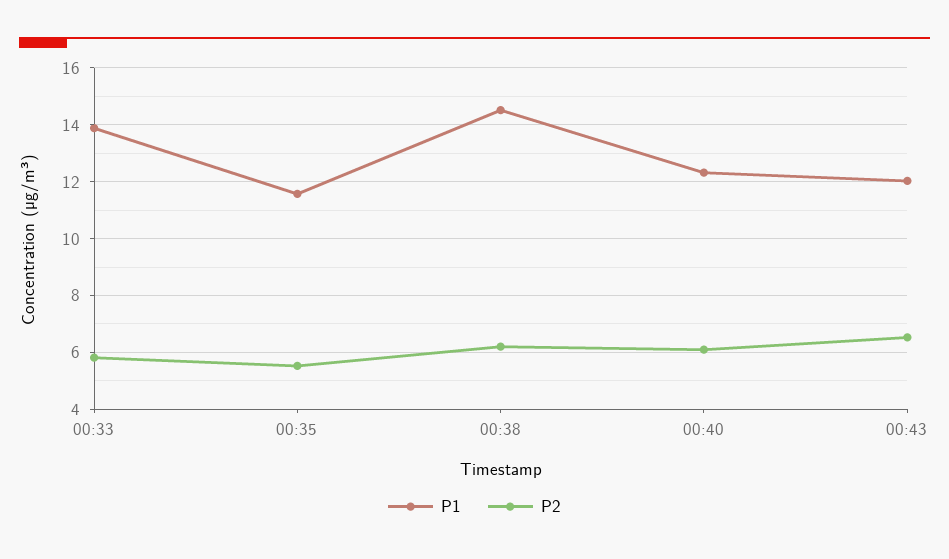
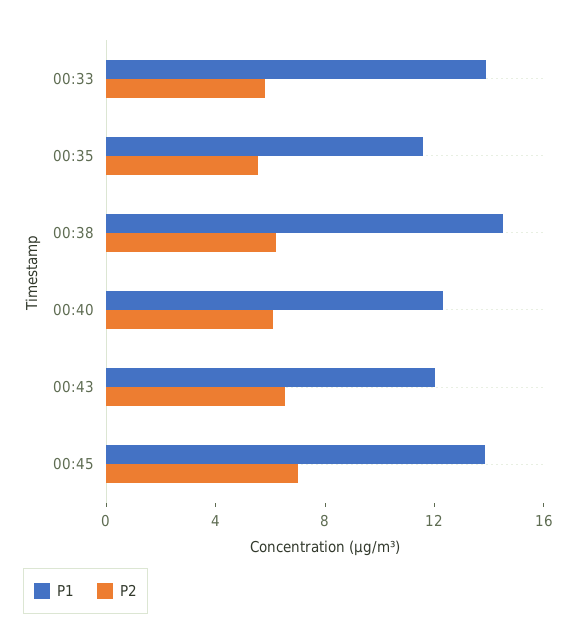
P1, 00:45: none -> 14
P2, 00:45: none -> 7

